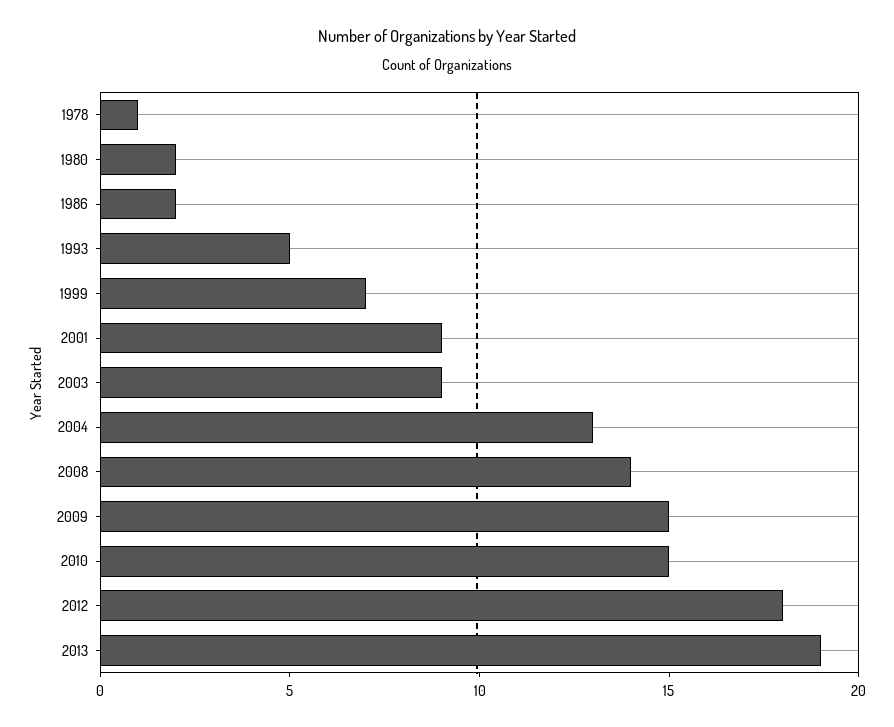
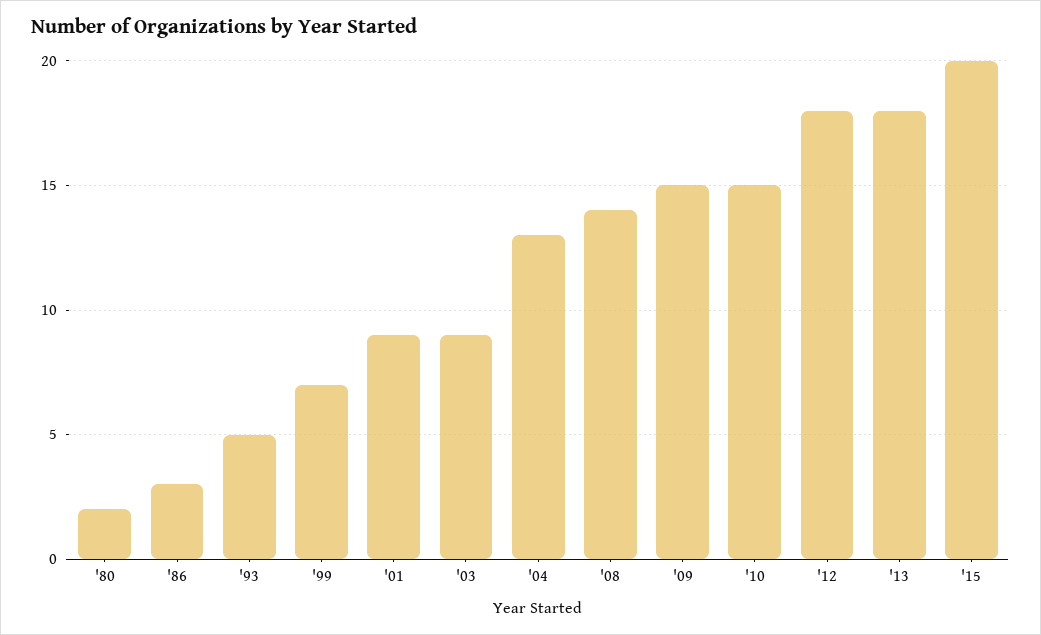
1978: 1 -> none
1986: 2 -> 3
2013: 19 -> 18
'15: none -> 20

